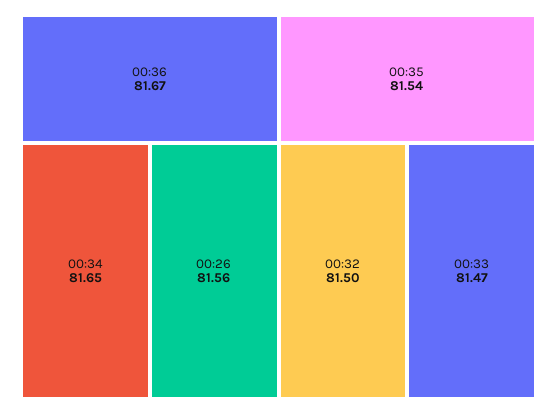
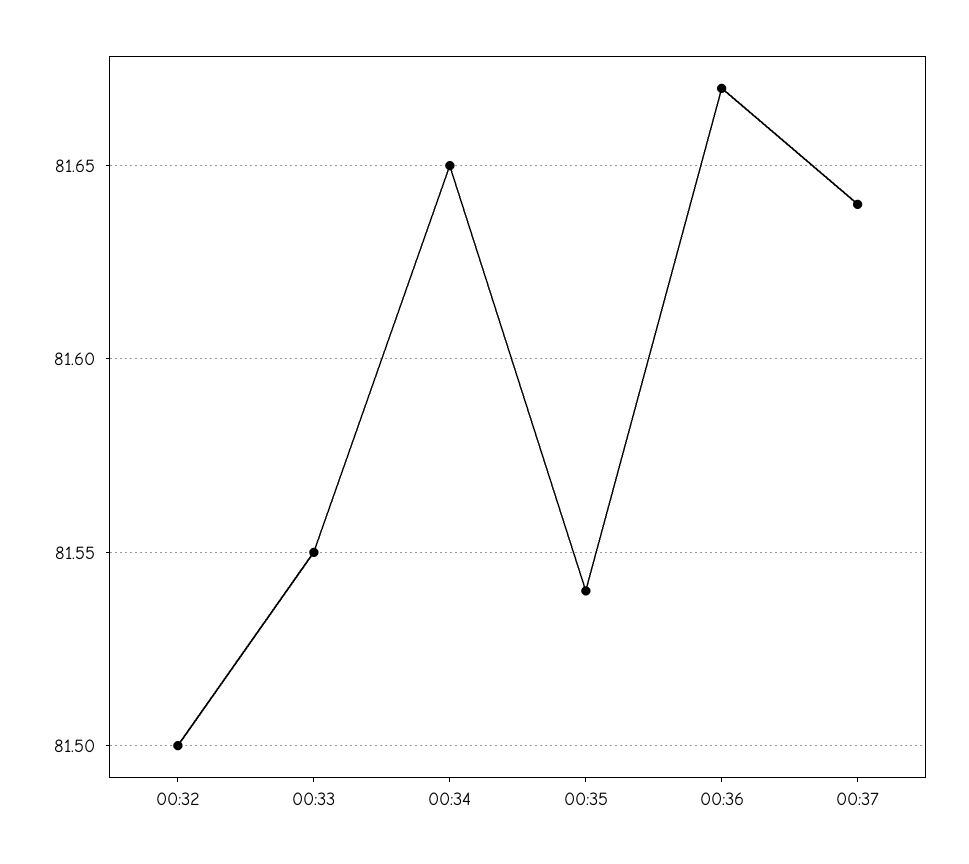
00:26: 81.56 -> none
00:33: 81.47 -> 81.55
00:37: none -> 81.64

